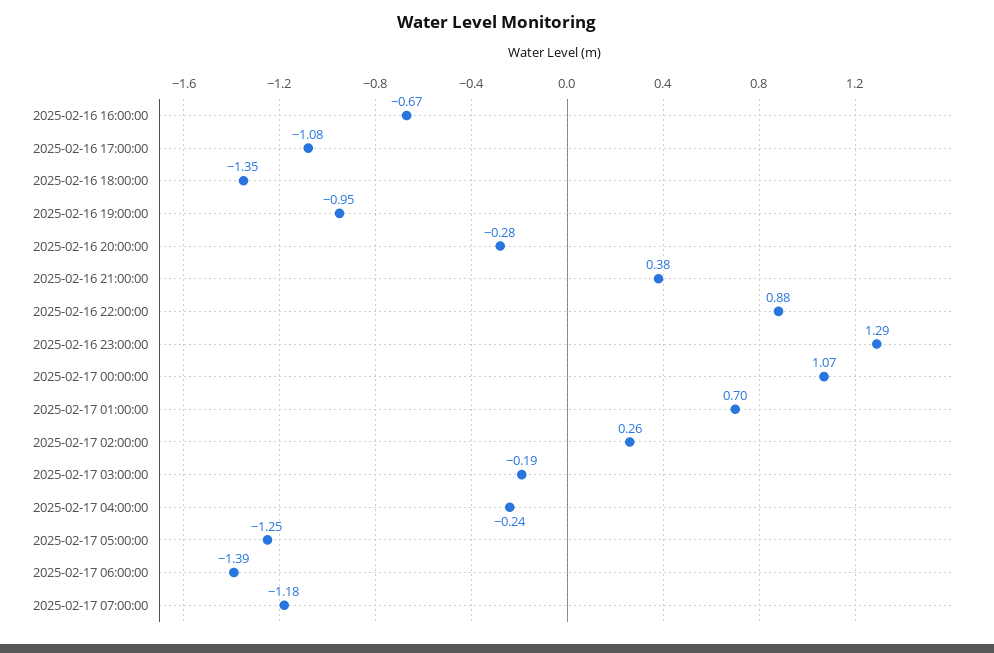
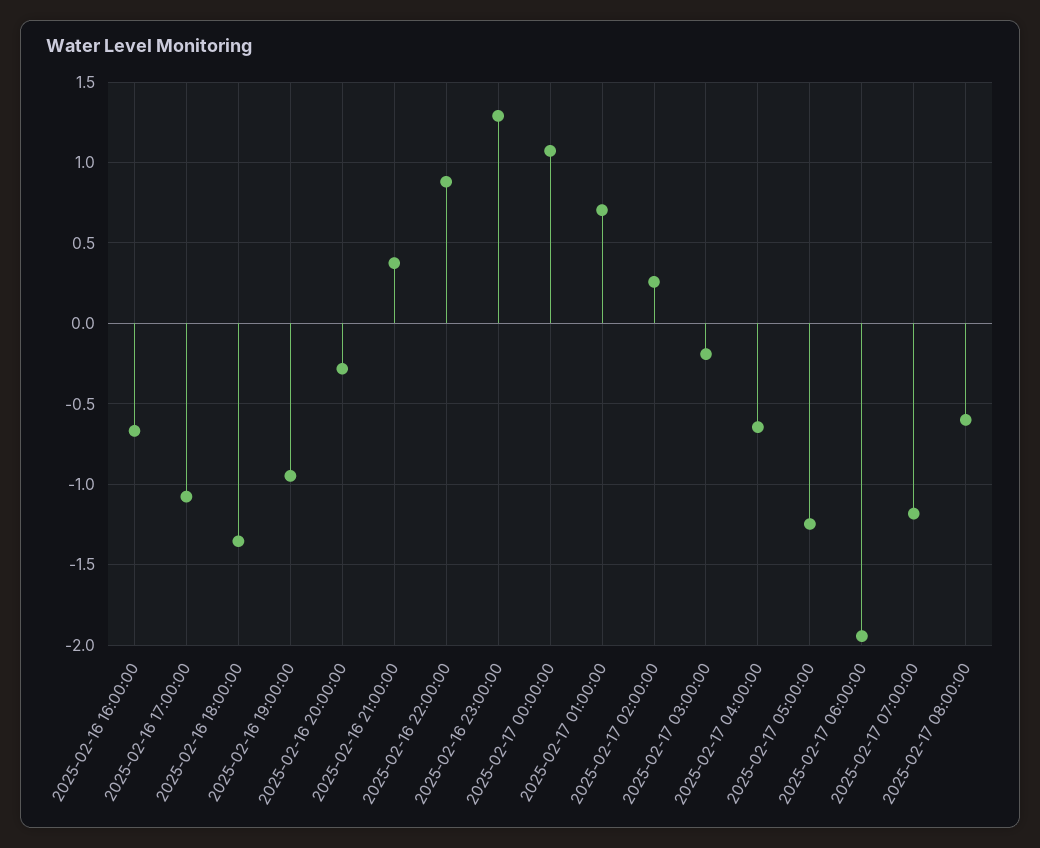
2025-02-17 04:00:00: -0.24 -> -0.65
2025-02-17 06:00:00: -1.39 -> -1.95
2025-02-17 08:00:00: none -> -0.6

